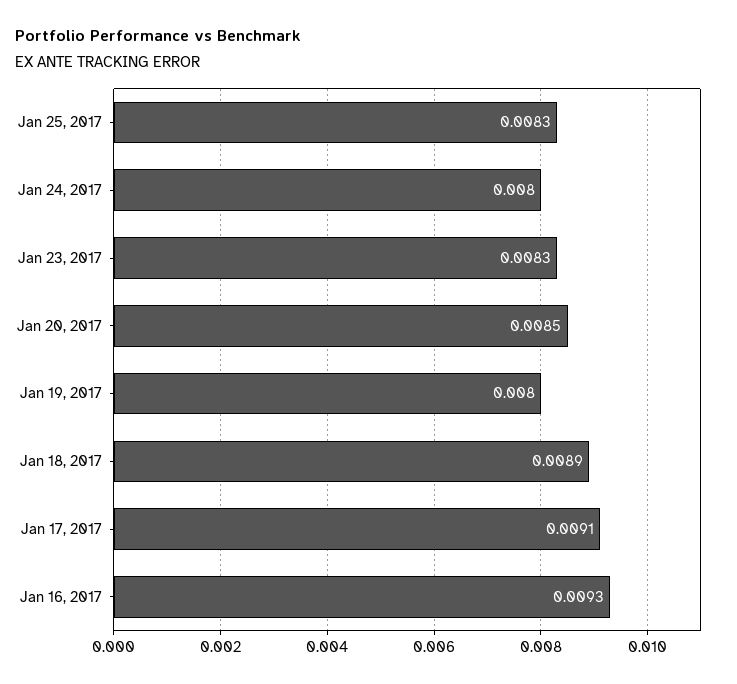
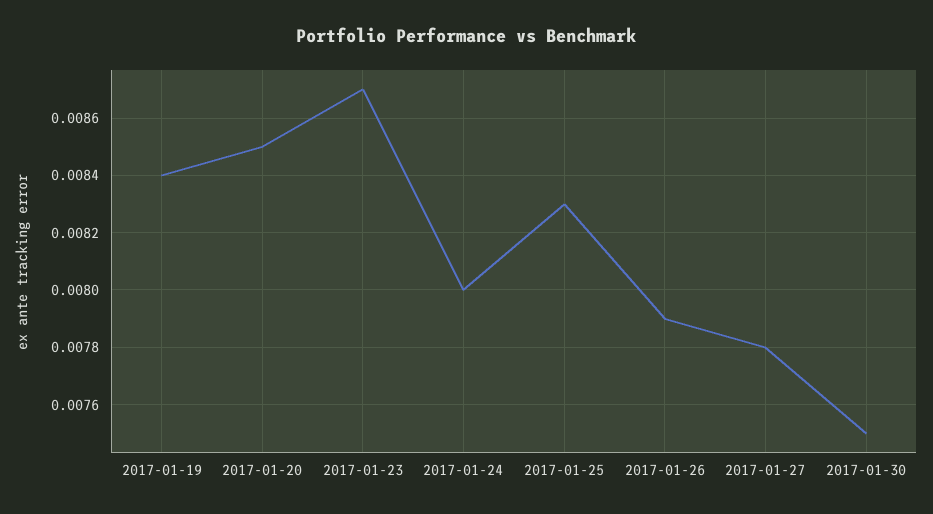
Jan 23, 2017: 0.0083 -> 0.0087
Jan 19, 2017: 0.008 -> 0.0084
Jan 18, 2017: 0.0089 -> none
Jan 17, 2017: 0.0091 -> none
Jan 16, 2017: 0.0093 -> none
2017-01-26: none -> 0.0079
2017-01-27: none -> 0.0078
2017-01-30: none -> 0.0075

